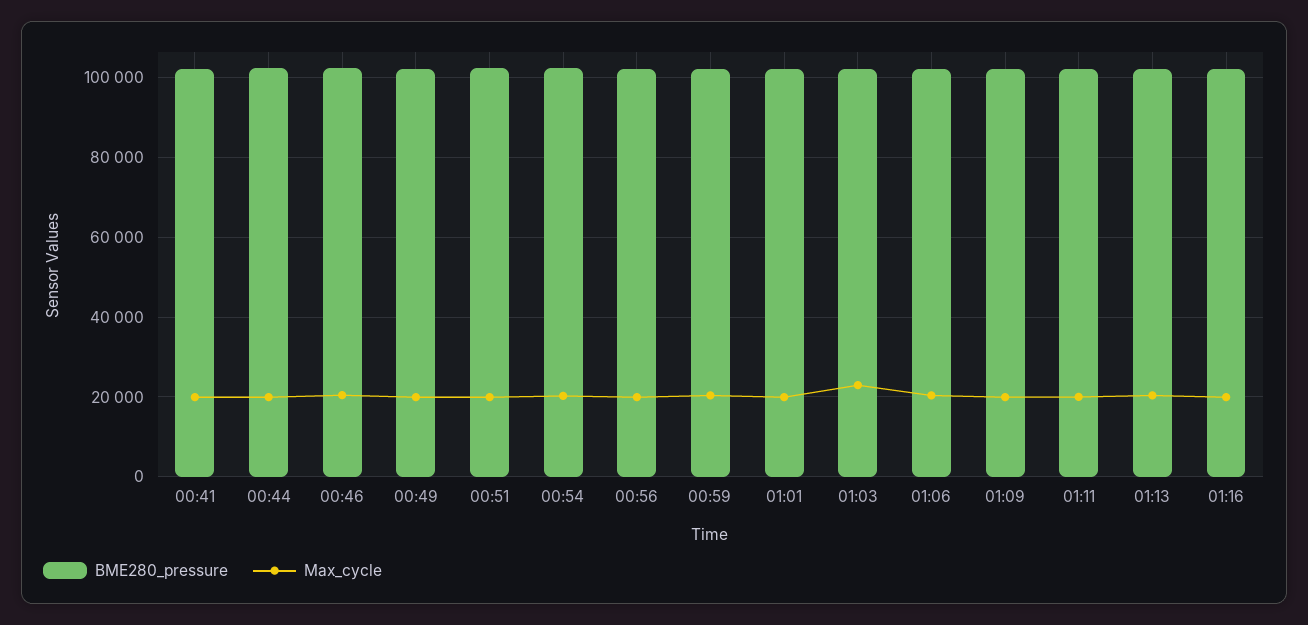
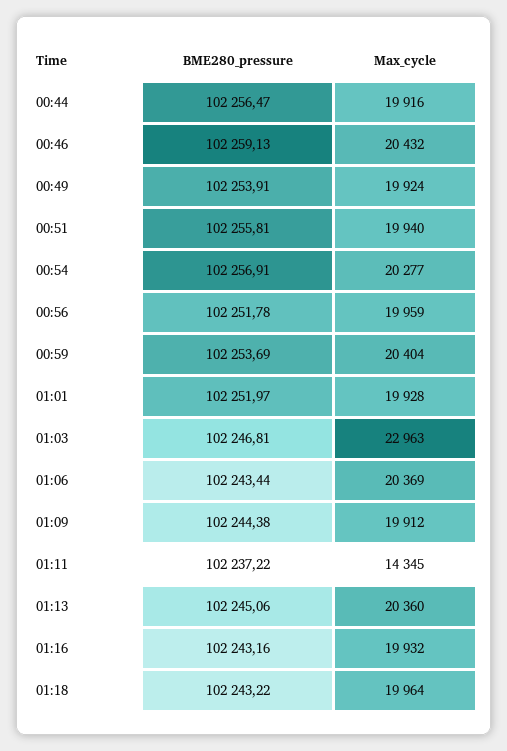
BME280_pressure, 00:41: 102000 -> none
Max_cycle, 00:41: 20000 -> none
Max_cycle, 01:11: 20000 -> 14345
BME280_pressure, 01:18: none -> 102243.22
Max_cycle, 01:18: none -> 19964

